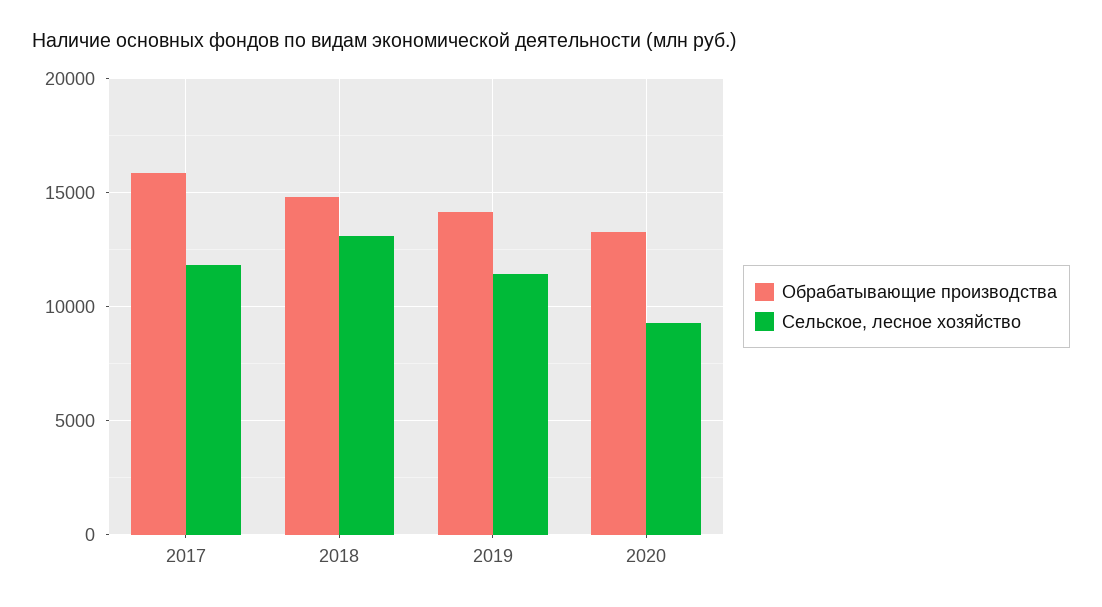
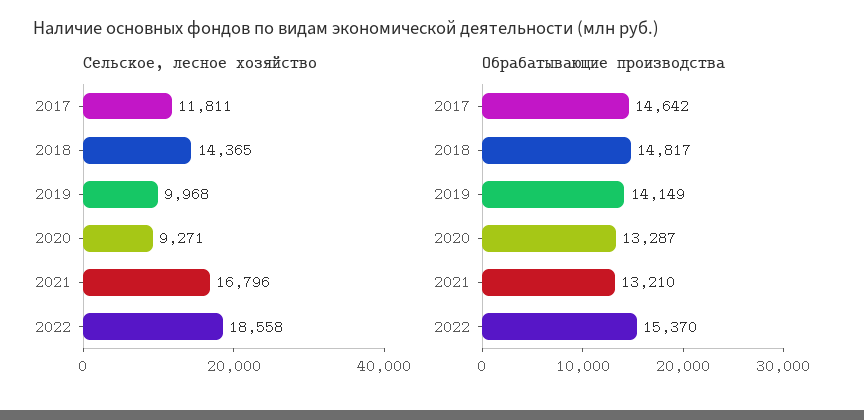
Обрабатывающие производства, 2017: 16000 -> 14642
Сельское, лесное хозяйство, 2018: 13000 -> 14365
Сельское, лесное хозяйство, 2019: 11500 -> 9968
Сельское, лесное хозяйство, 2021: none -> 16796
Сельское, лесное хозяйство, 2022: none -> 18558
Обрабатывающие производства, 2021: none -> 13210
Обрабатывающие производства, 2022: none -> 15370

